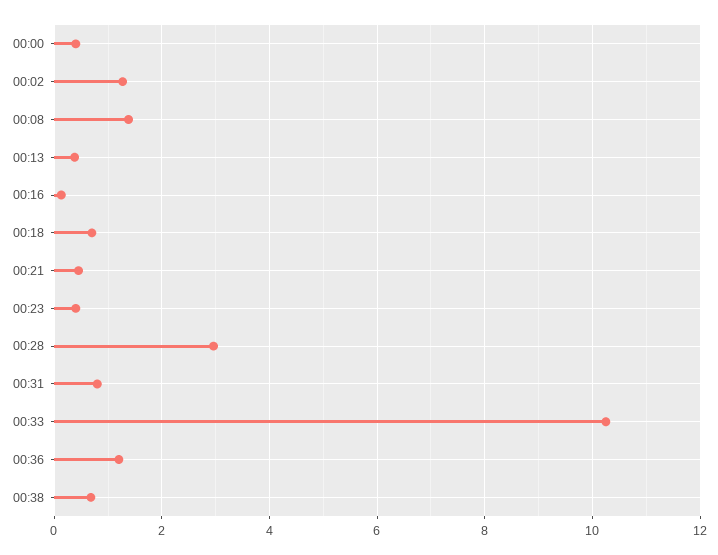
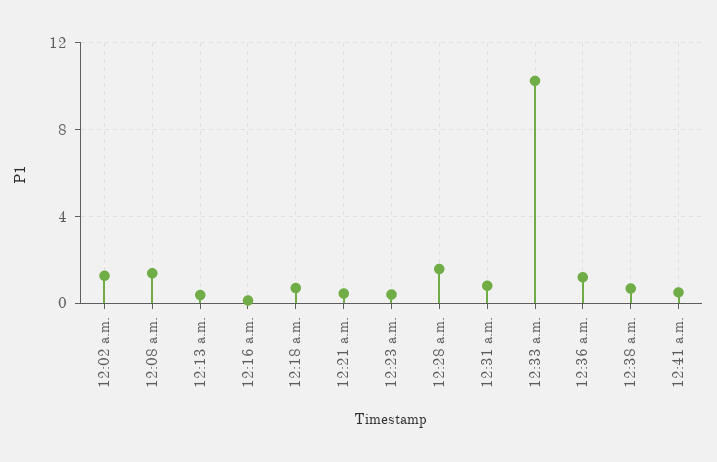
00:00: 0.4 -> none
00:28: 3 -> 1.5
12:41 a.m.: none -> 0.5

